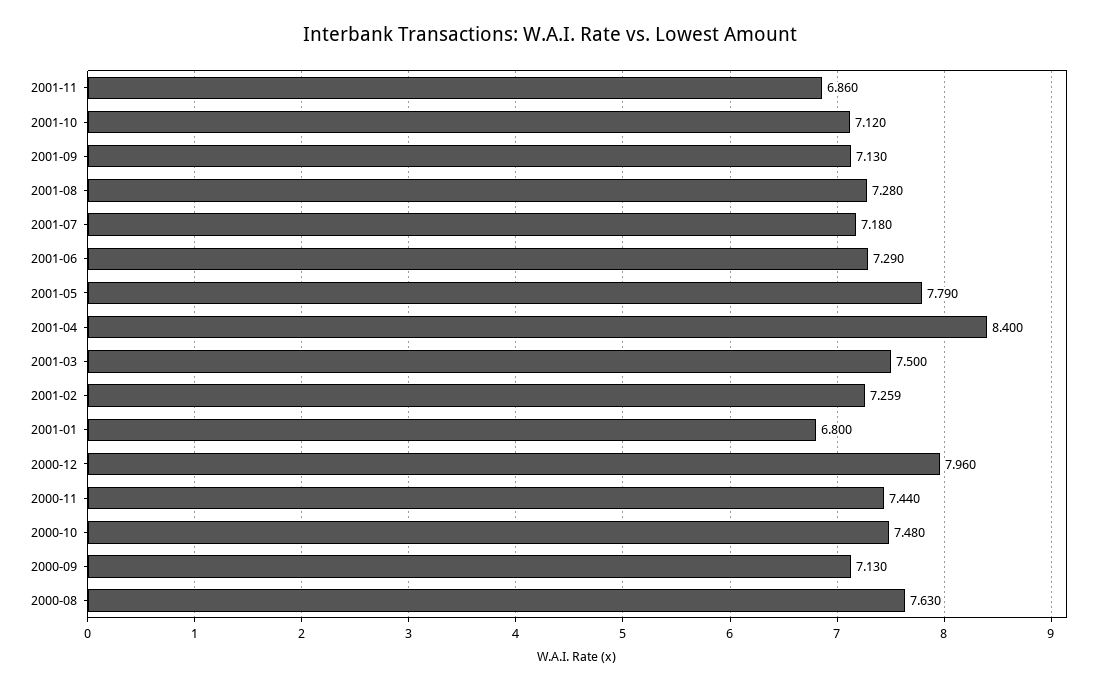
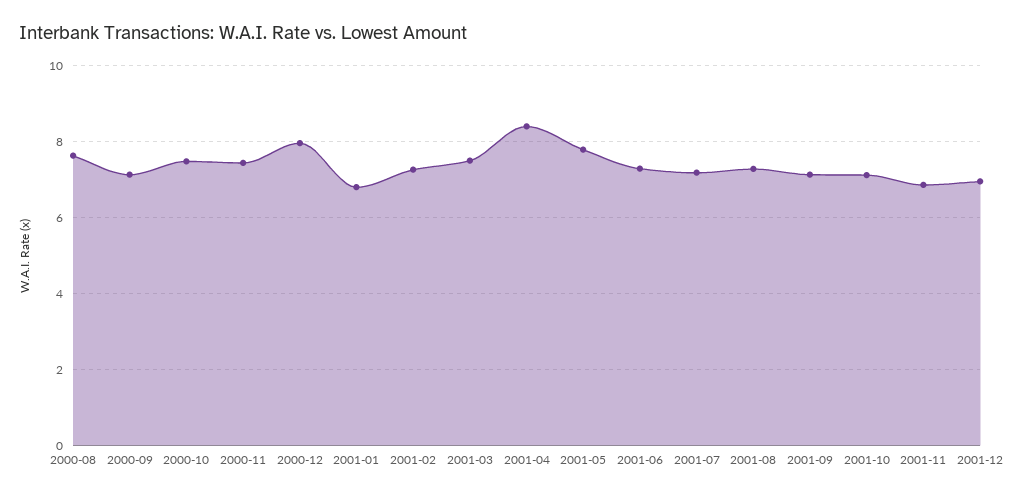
2001-12: none -> 7

